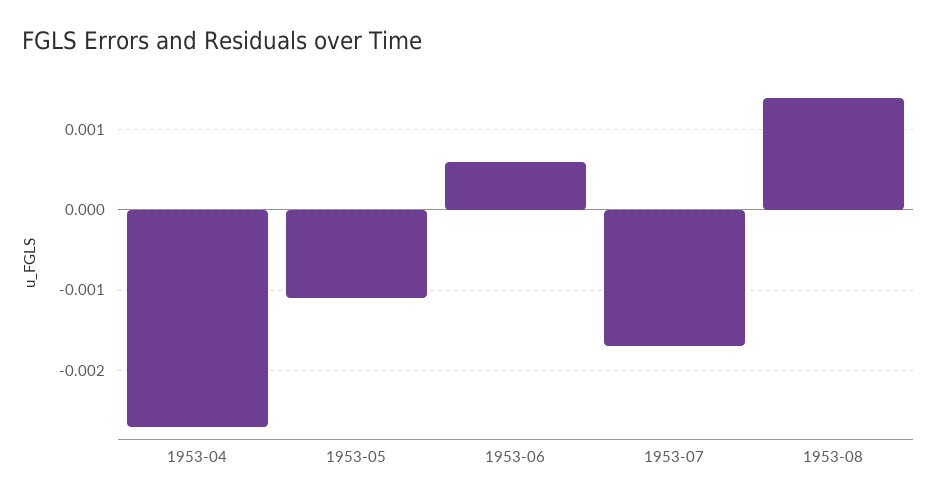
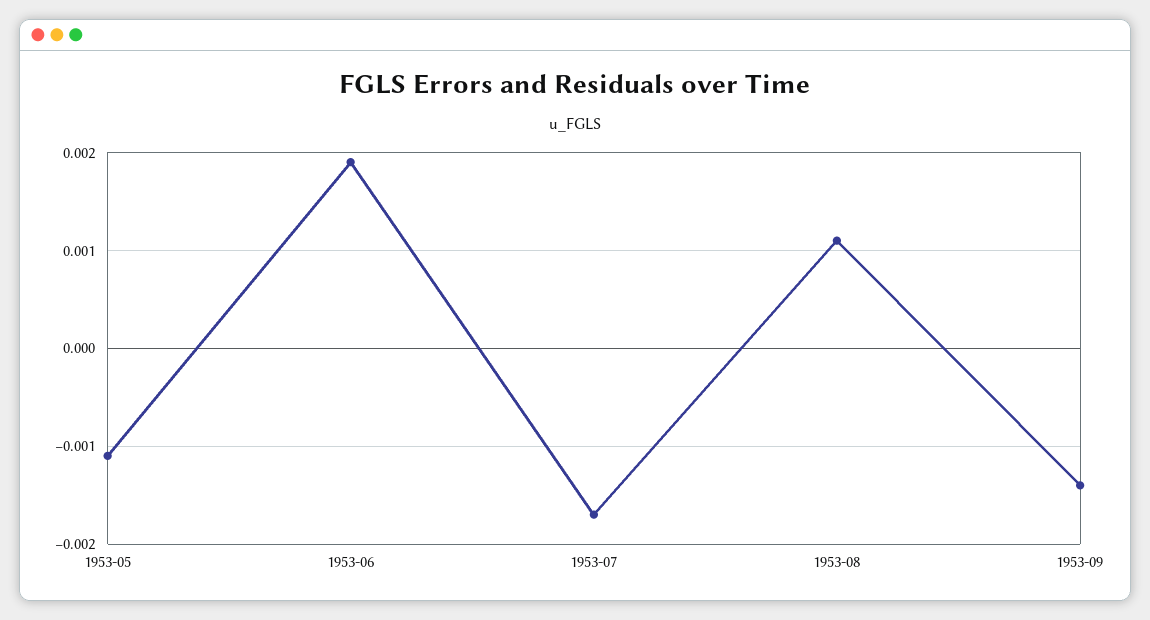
1953-04: -0.0027 -> none
1953-06: 0.0006 -> 0.0019
1953-08: 0.0014 -> 0.0011
1953-09: none -> -0.0014

